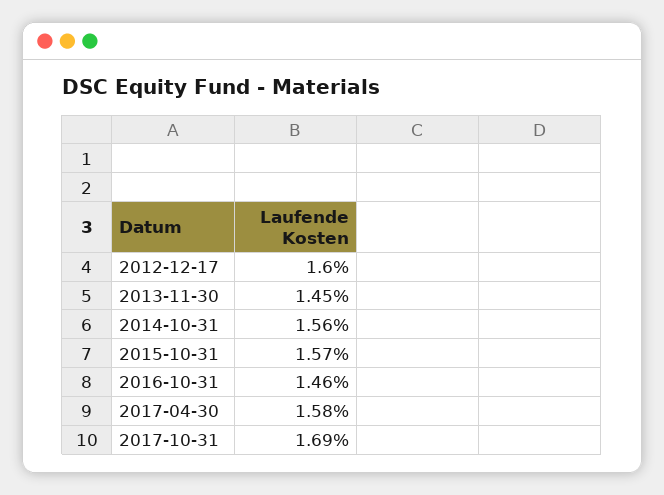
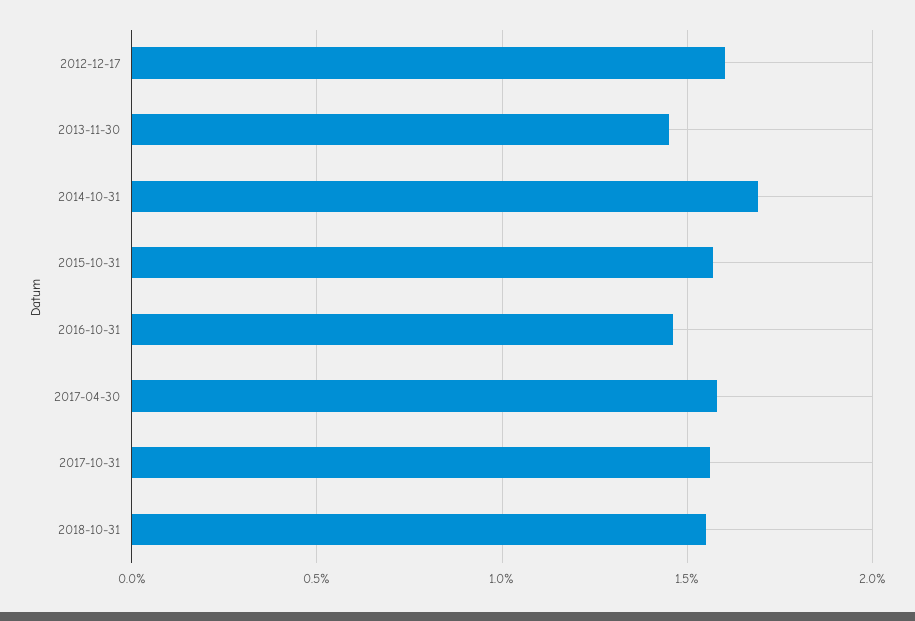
2014-10-31: 1.56 -> 1.7
2017-10-31: 1.69 -> 1.55
2018-10-31: none -> 1.55

